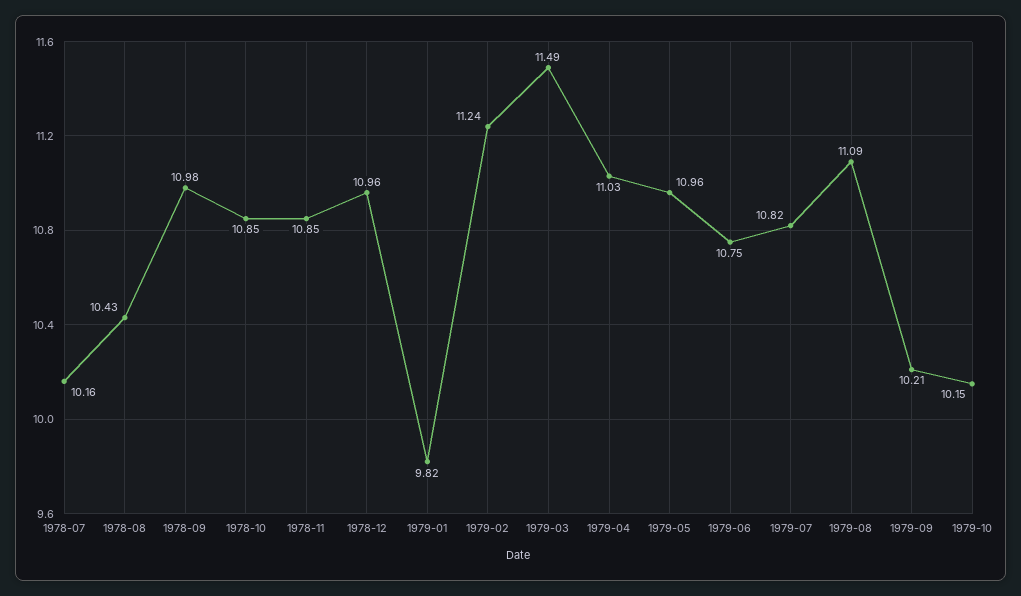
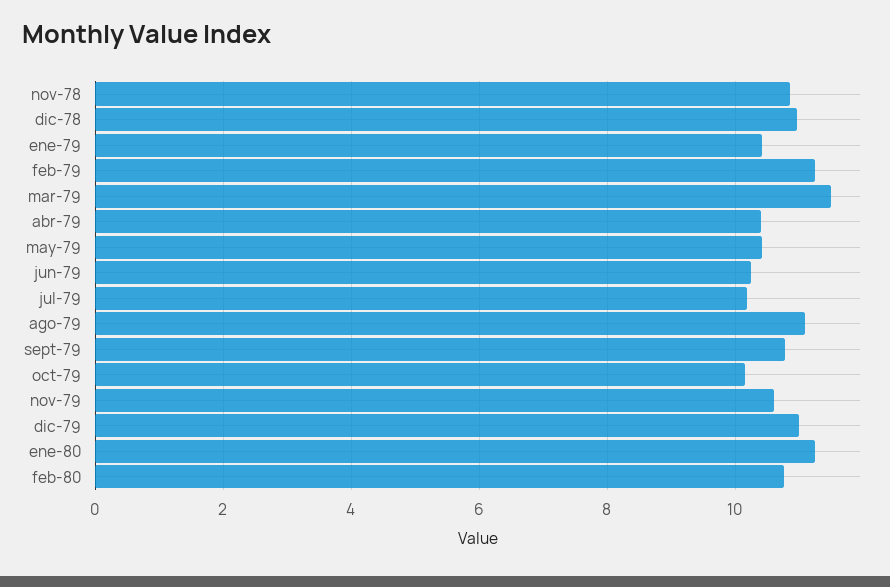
1978-07: 10.16 -> none
1978-08: 10.43 -> none
1978-09: 10.98 -> none
1978-10: 10.85 -> none
1979-01: 9.82 -> 10.4
1979-04: 11.03 -> 10.4
1979-05: 10.96 -> 10.4
1979-06: 10.75 -> 10.2
1979-07: 10.82 -> 10.2
1979-09: 10.21 -> 10.8
nov-79: none -> 10.6
dic-79: none -> 11
ene-80: none -> 11.2
feb-80: none -> 10.8

